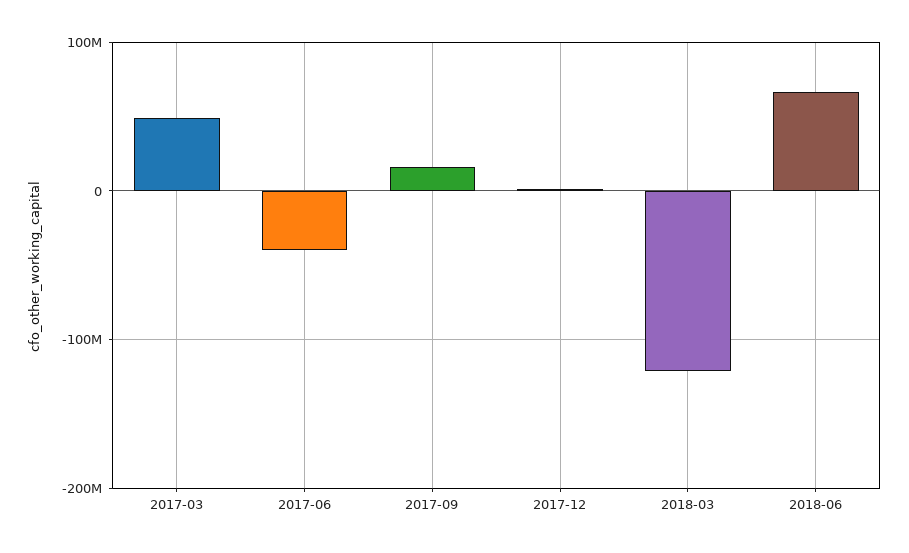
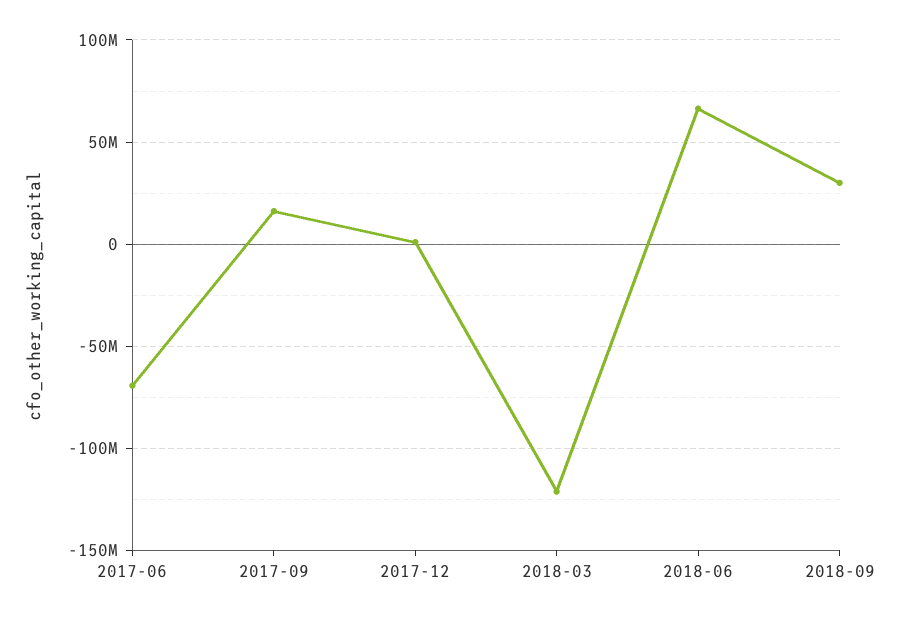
2017-03: 50000000 -> none
2017-06: -40000000 -> -70000000
2018-09: none -> 30000000

